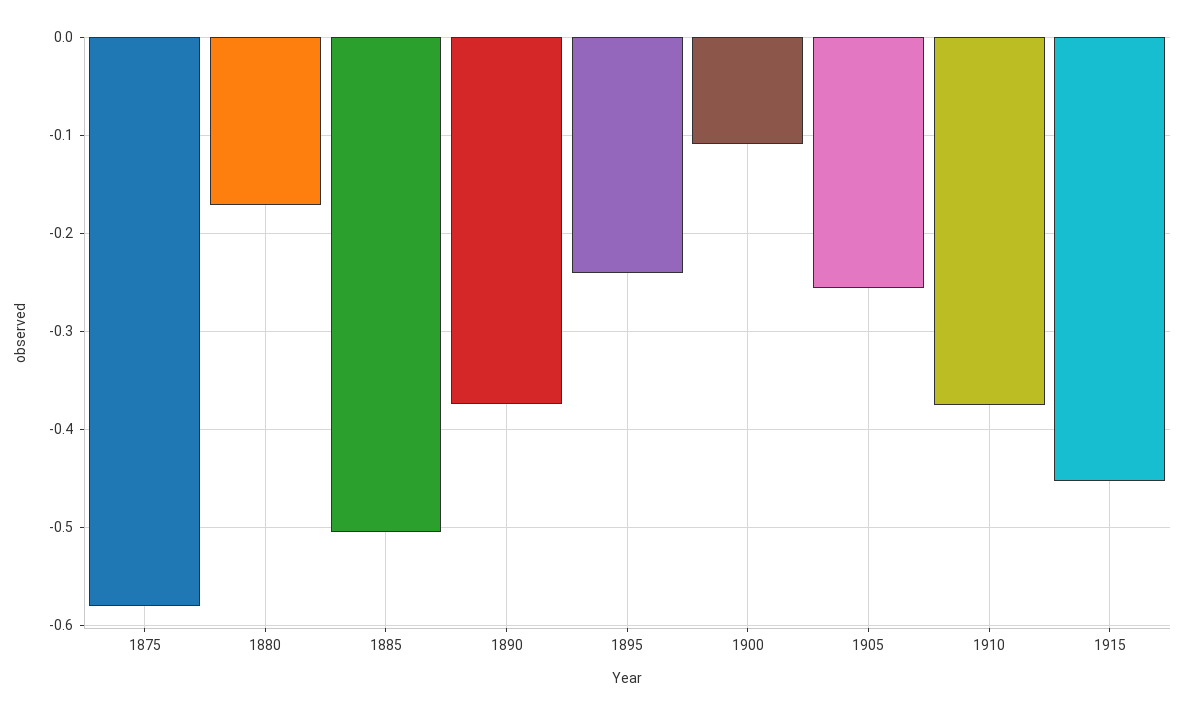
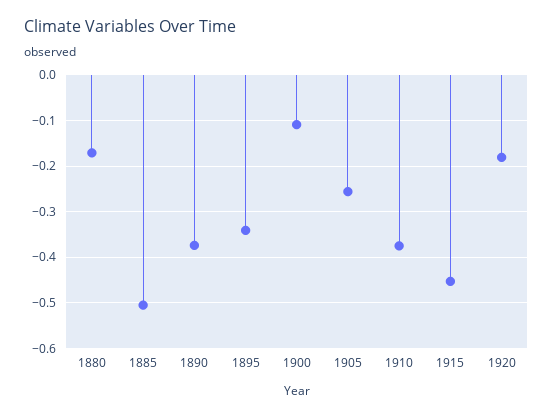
1875: -0.58 -> none
1895: -0.24 -> -0.34
1920: none -> -0.18

